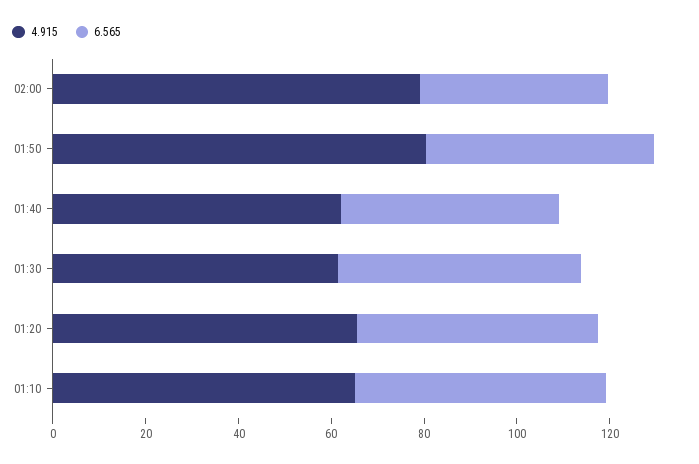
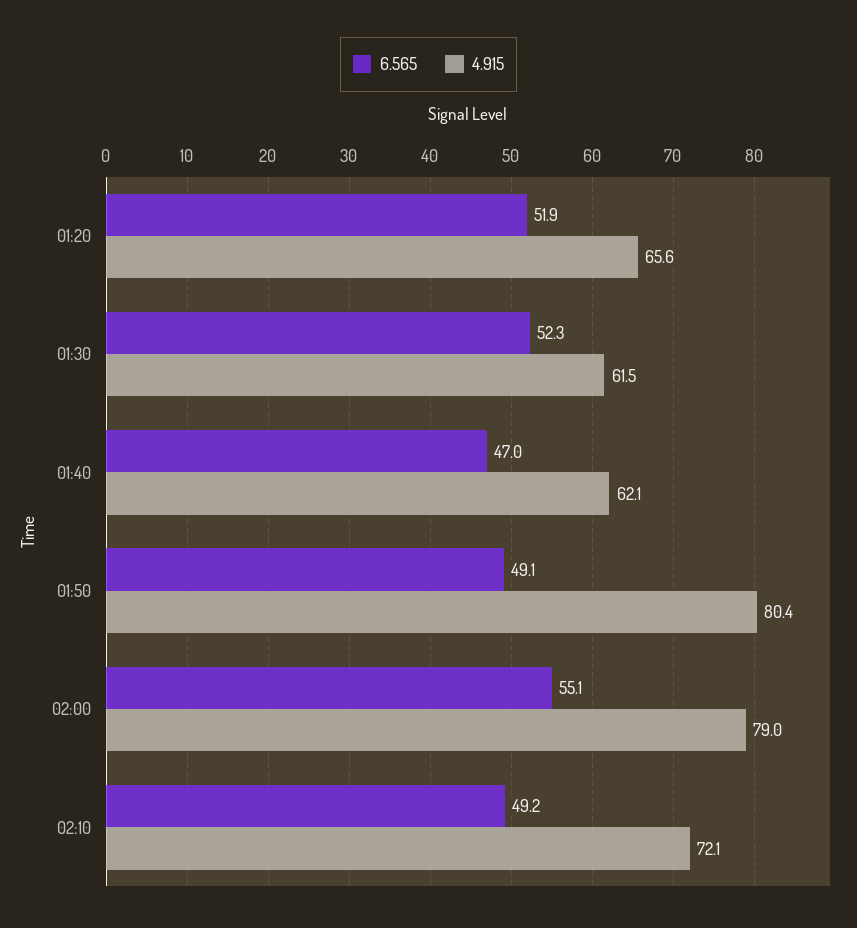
6.565, 02:00: 40 -> 55.1
4.915, 01:10: 65 -> none
6.565, 01:10: 55 -> none
6.565, 02:10: none -> 49.2
4.915, 02:10: none -> 72.1

